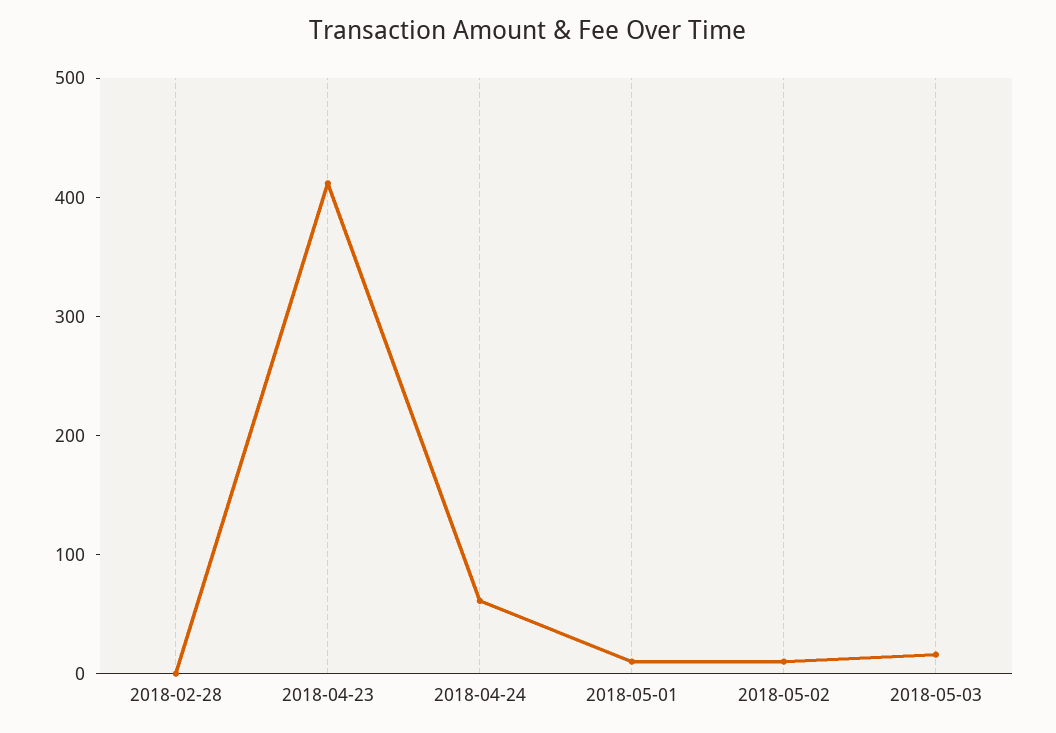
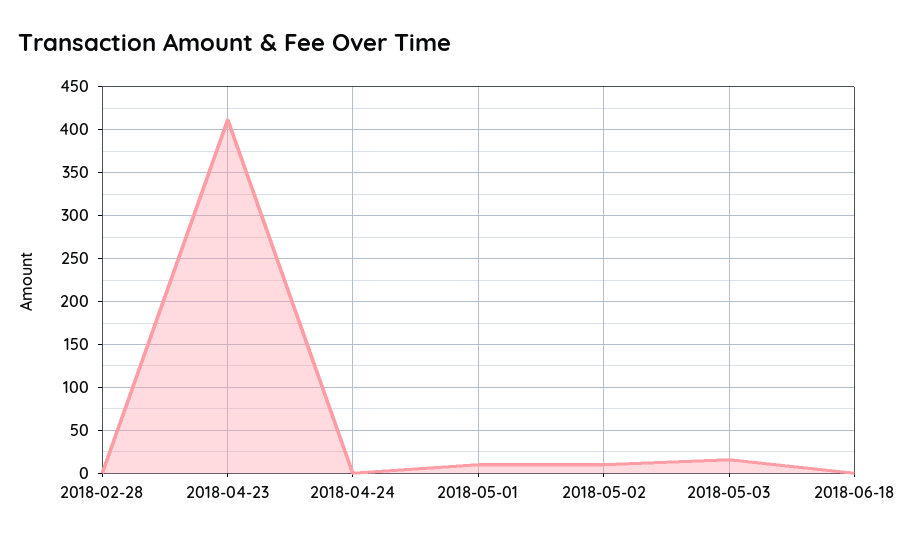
2018-04-24: 60 -> 0
2018-06-18: none -> 0

